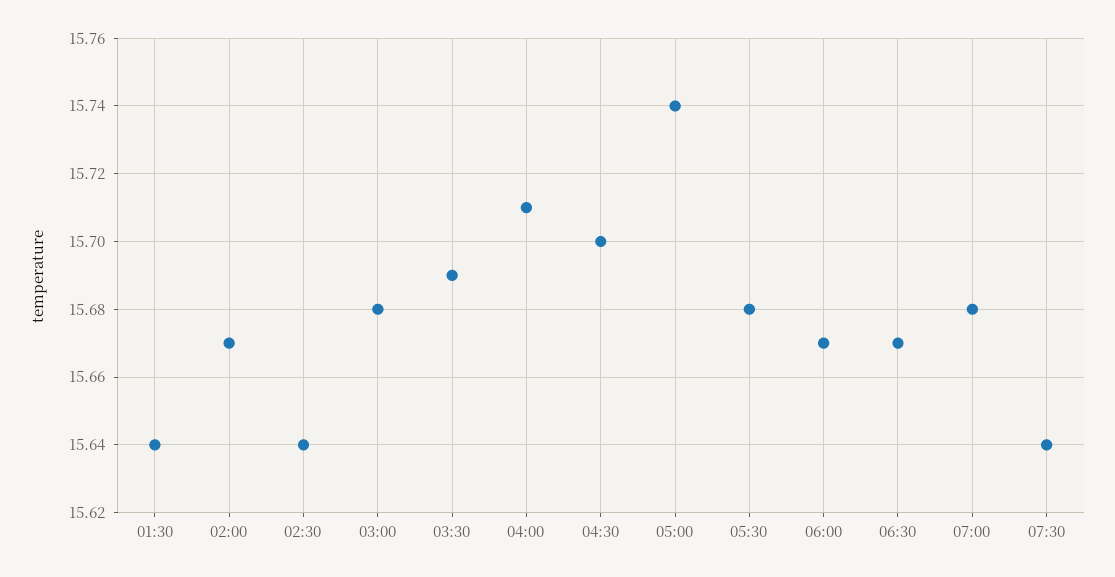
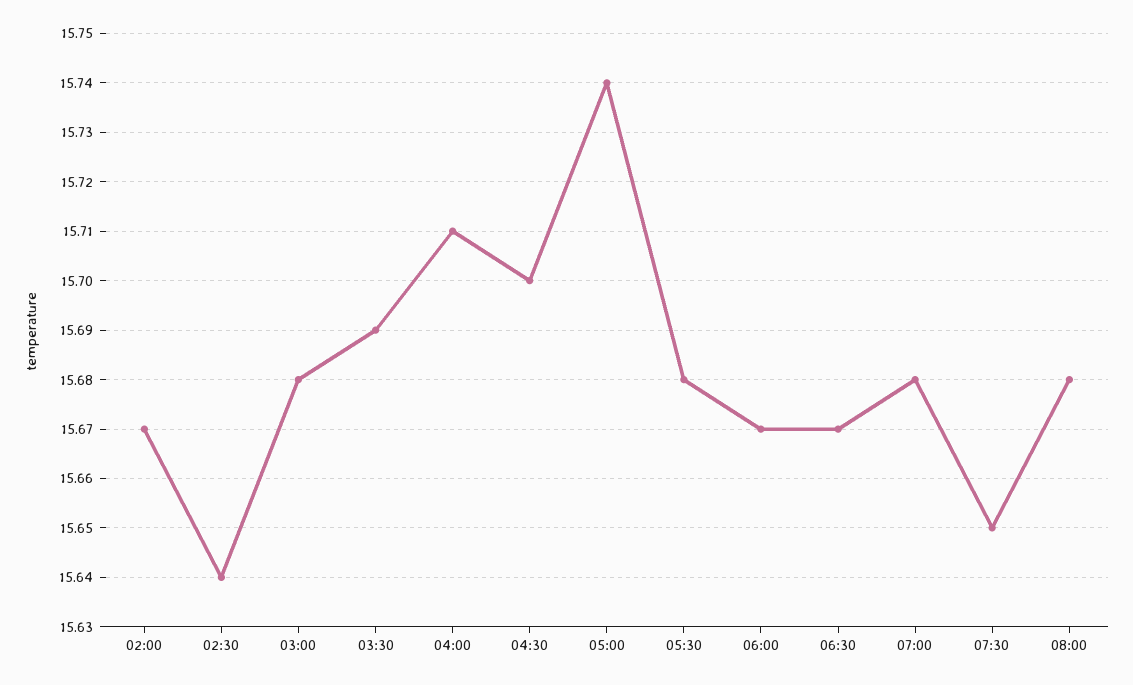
01:30: 15.64 -> none
07:30: 15.64 -> 15.65
08:00: none -> 15.68

